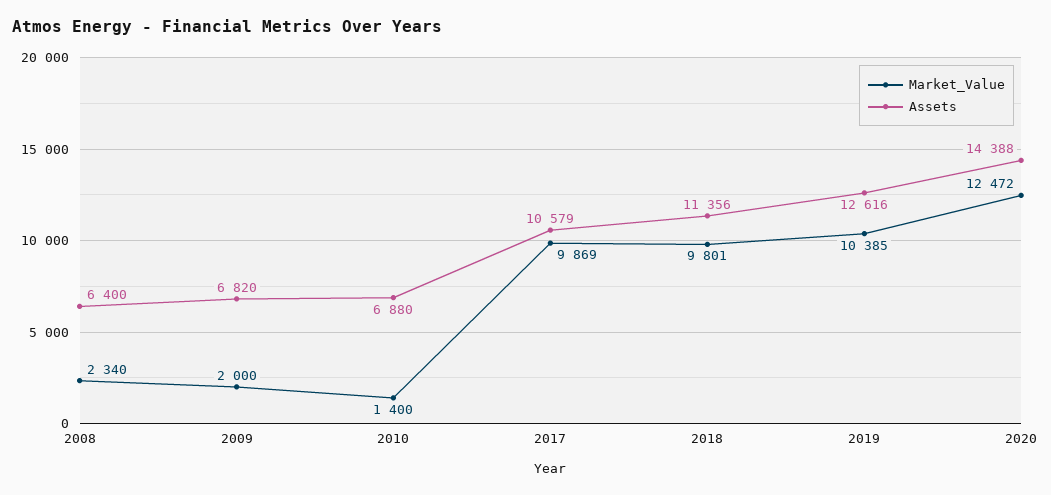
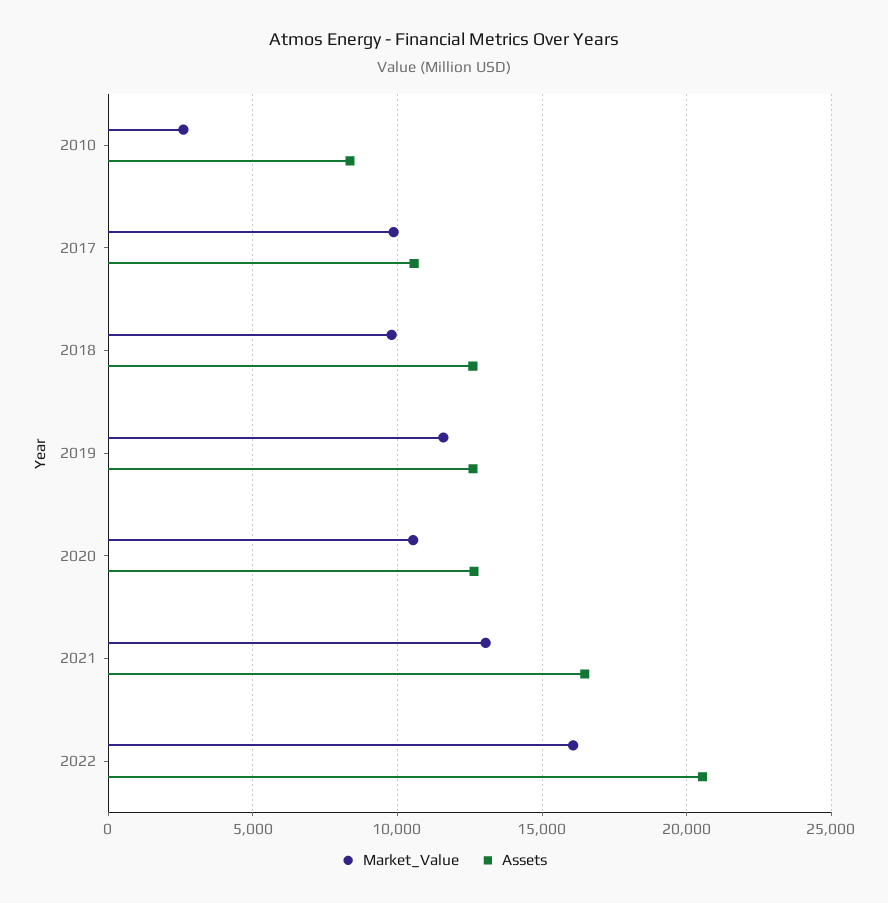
Market_Value, 2008: 2340 -> none
Assets, 2008: 6400 -> none
Market_Value, 2009: 2000 -> none
Assets, 2009: 6820 -> none
Market_Value, 2010: 1400 -> 2500
Assets, 2010: 6880 -> 8500
Assets, 2018: 11356 -> 12500
Market_Value, 2019: 10385 -> 11500
Market_Value, 2020: 12472 -> 10500
Assets, 2020: 14388 -> 12500
Market_Value, 2021: none -> 13000
Assets, 2021: none -> 16500
Market_Value, 2022: none -> 16000
Assets, 2022: none -> 20500

